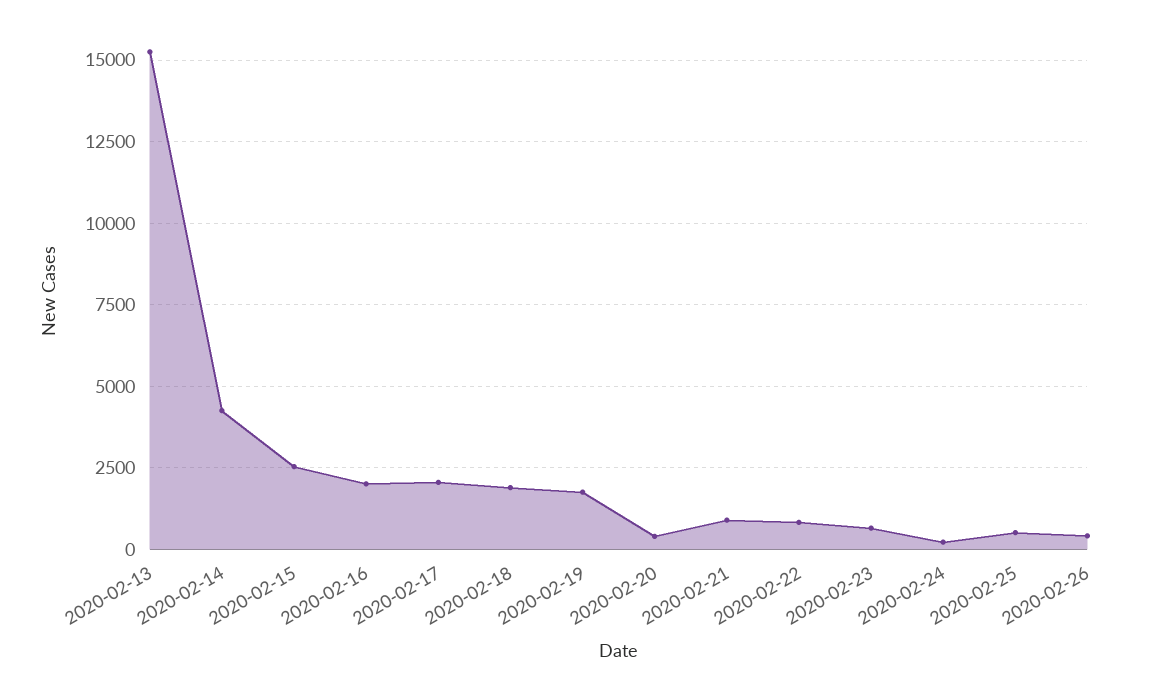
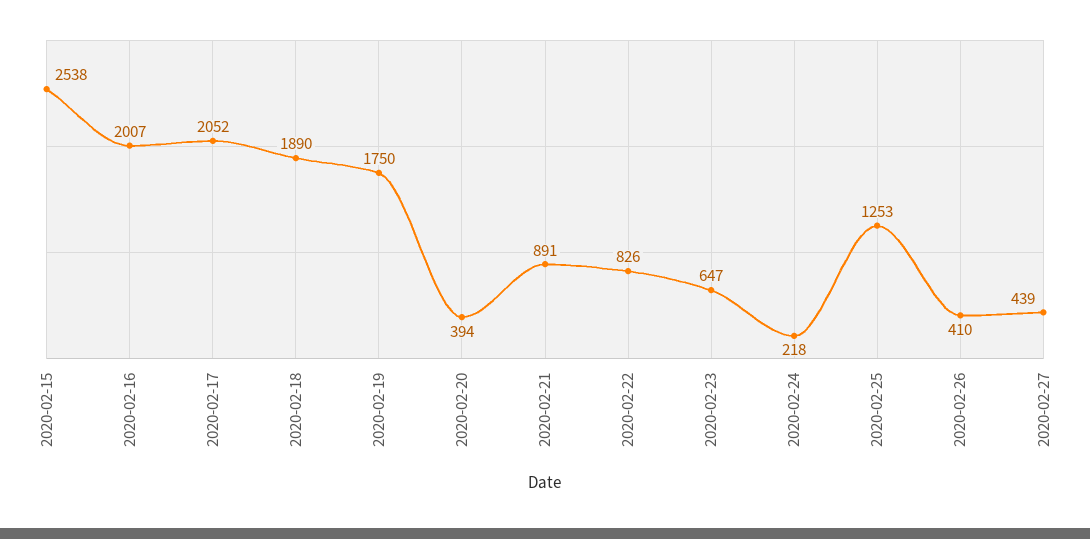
2020-02-13: 15250 -> none
2020-02-14: 4250 -> none
2020-02-25: 500 -> 1253
2020-02-27: none -> 439

